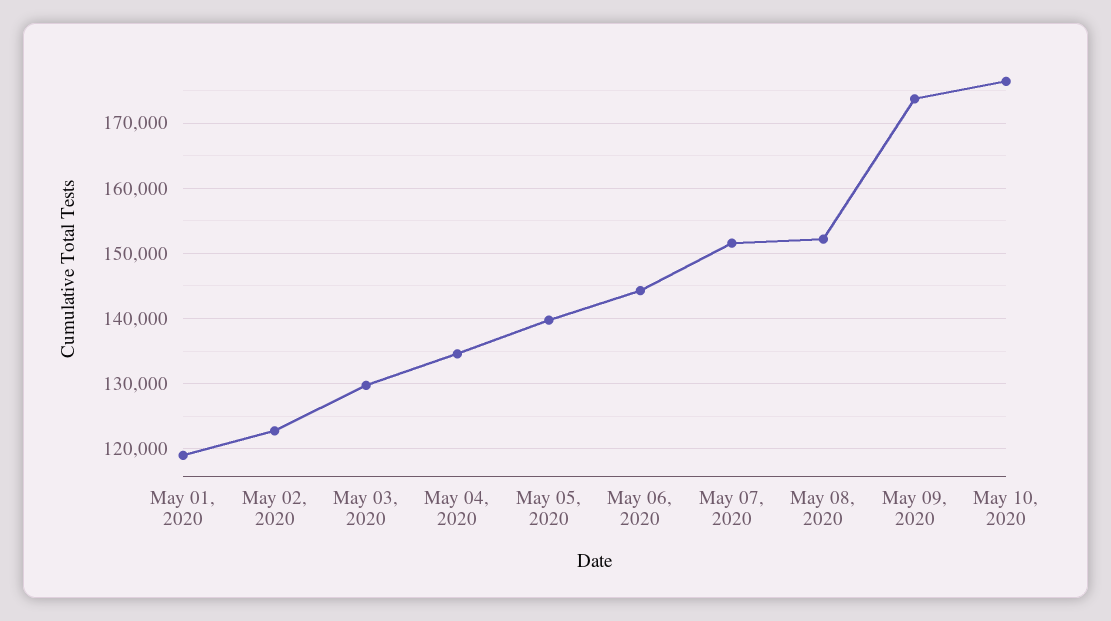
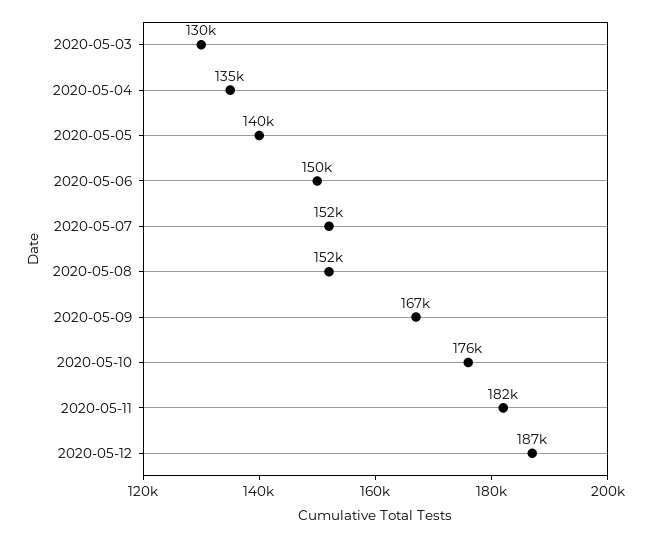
May 01, 2020: 119000 -> none
May 02, 2020: 123000 -> none
May 06, 2020: 144000 -> 150000
May 09, 2020: 174000 -> 167000
2020-05-11: none -> 182000
2020-05-12: none -> 187000

